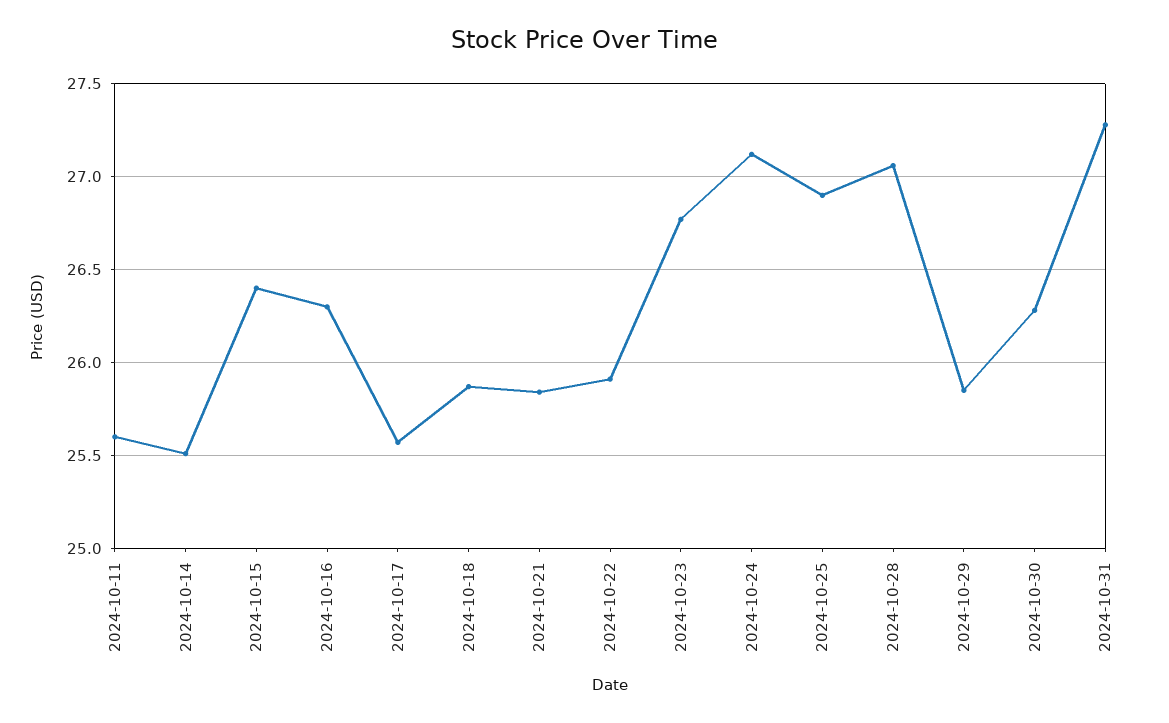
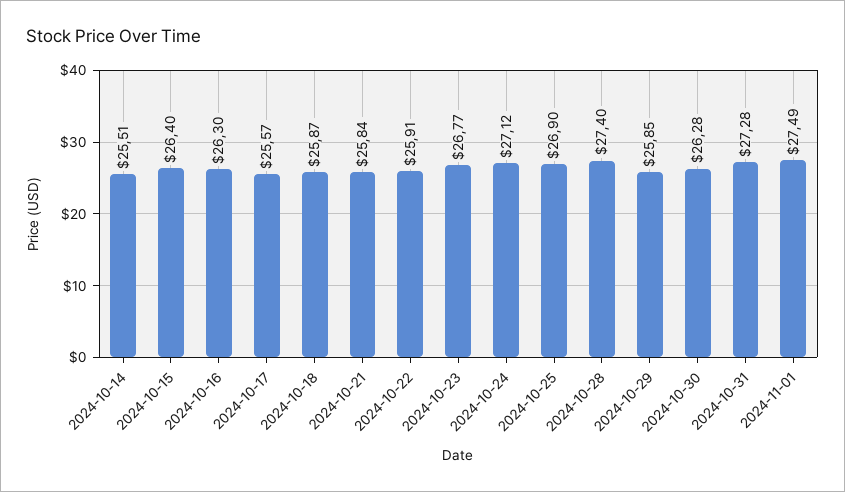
2024-10-11: 25.6 -> none
2024-10-28: 27.05 -> 27.4
2024-11-01: none -> 27.49

